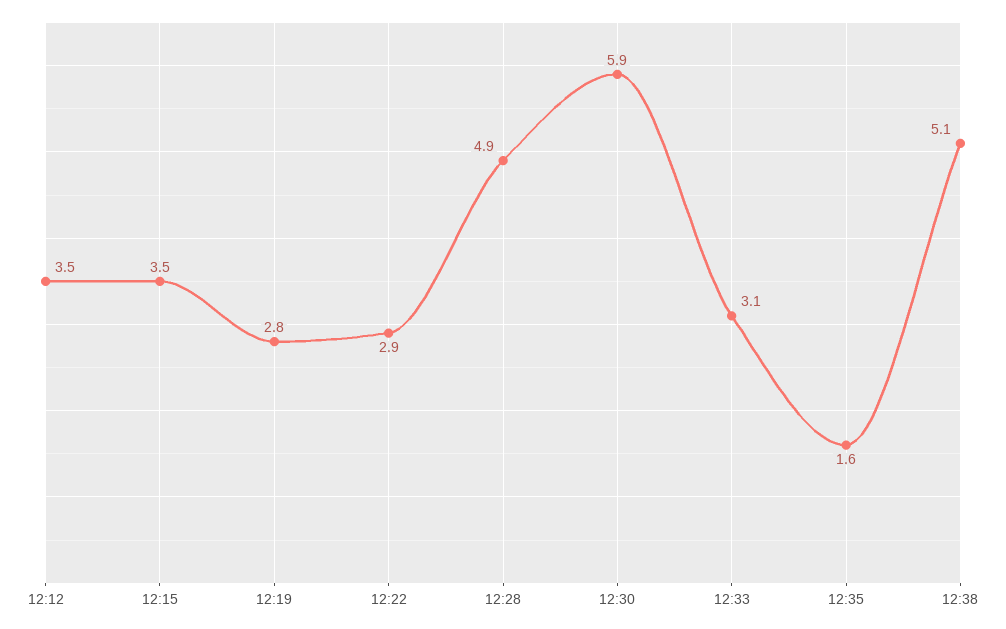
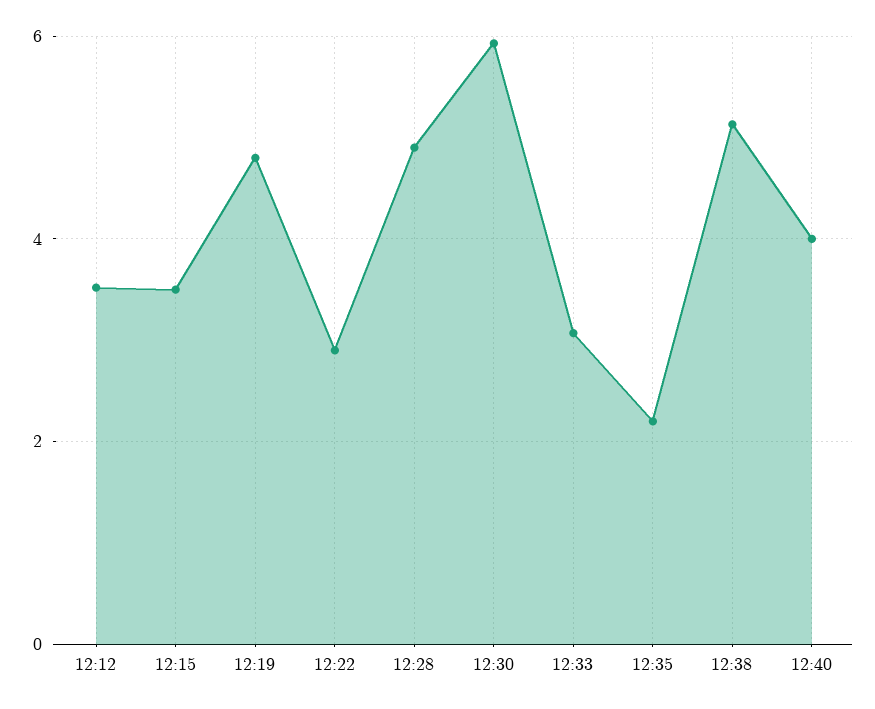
12:19: 2.8 -> 4.8
12:35: 1.6 -> 2.2
12:40: none -> 4

